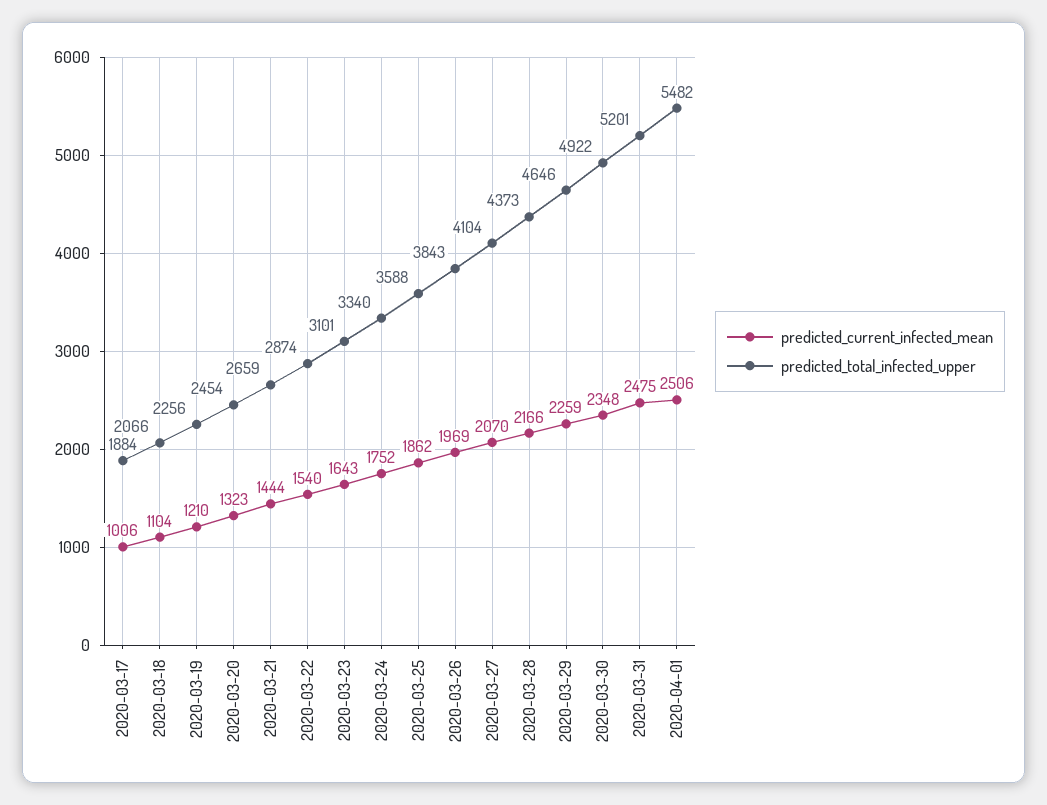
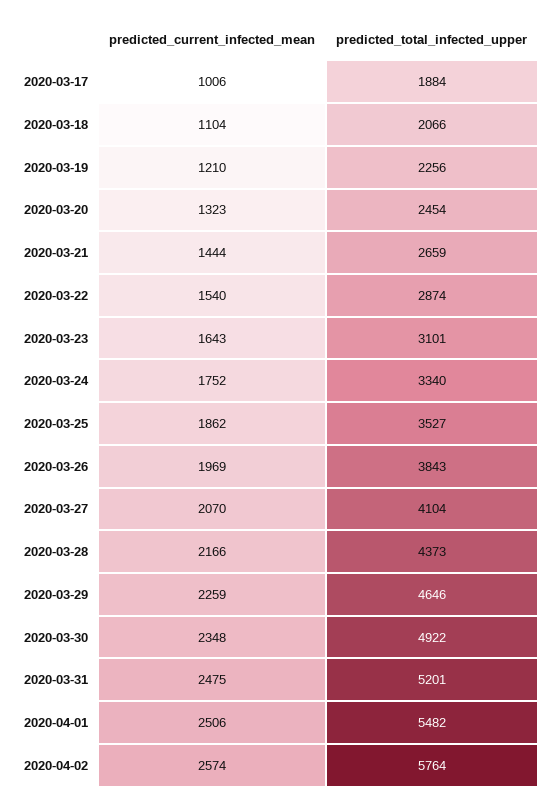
predicted_total_infected_upper, 2020-03-25: 3588 -> 3527
predicted_current_infected_mean, 2020-04-02: none -> 2574
predicted_total_infected_upper, 2020-04-02: none -> 5764

